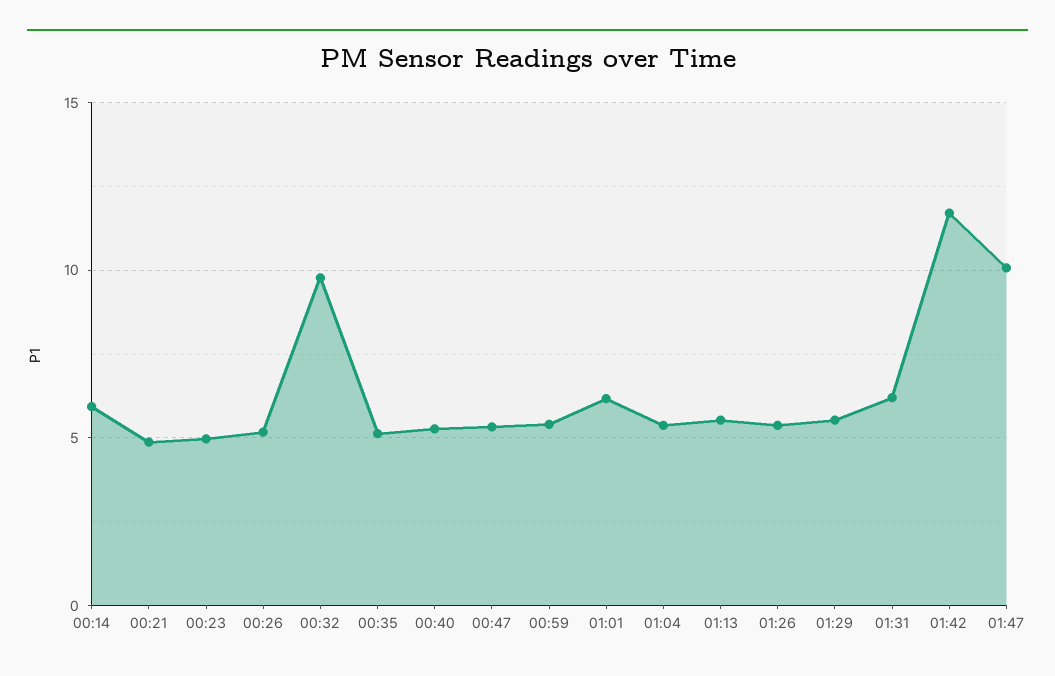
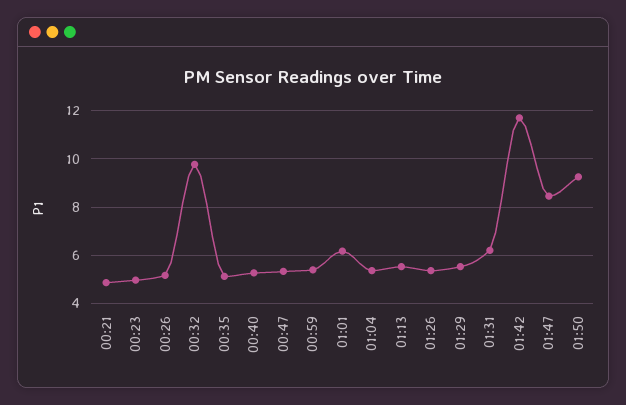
00:14: 6 -> none
01:47: 10 -> 8.5
01:50: none -> 9.25

